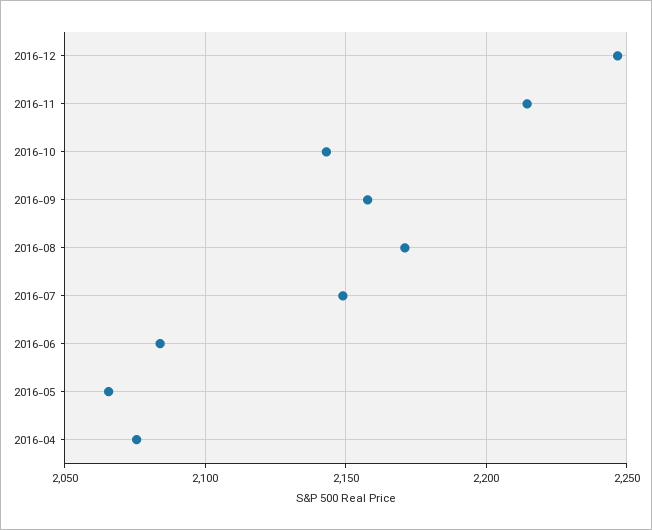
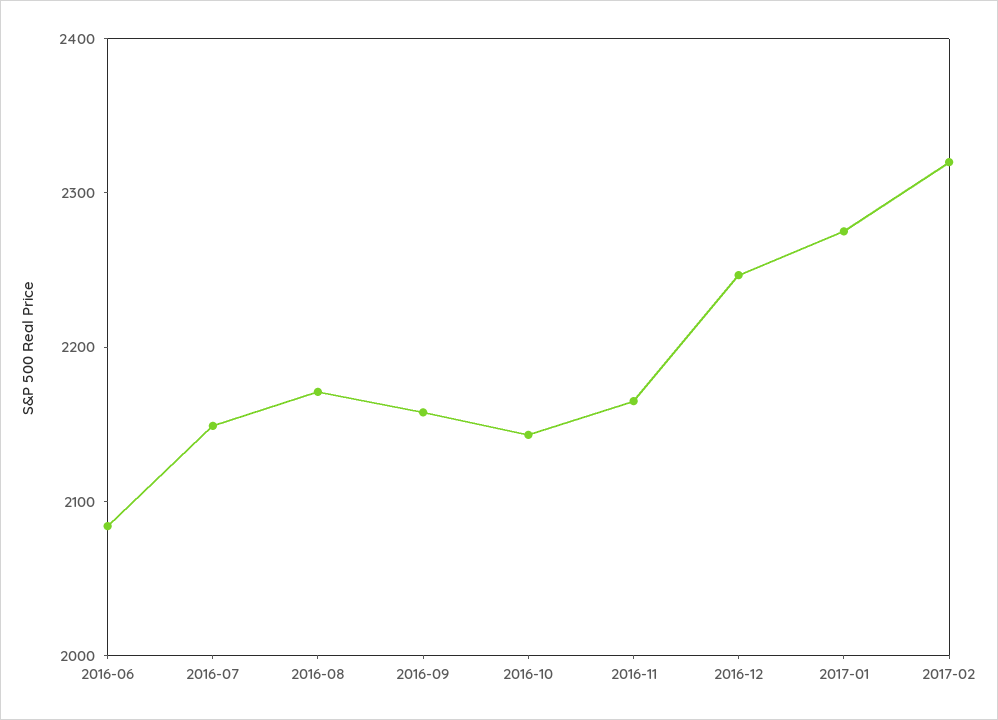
2016-11: 2215 -> 2160
2016-05: 2065 -> none
2016-04: 2075 -> none
2017-01: none -> 2280
2017-02: none -> 2320

